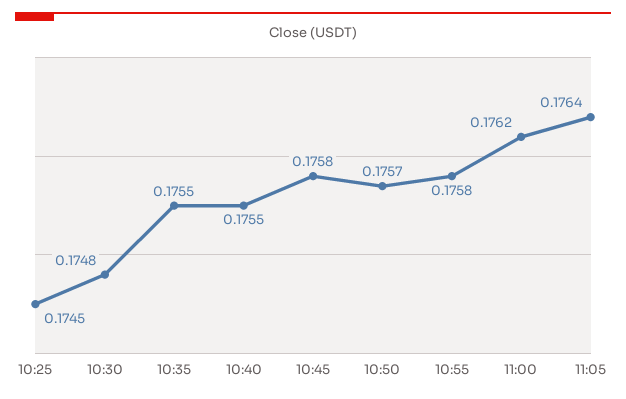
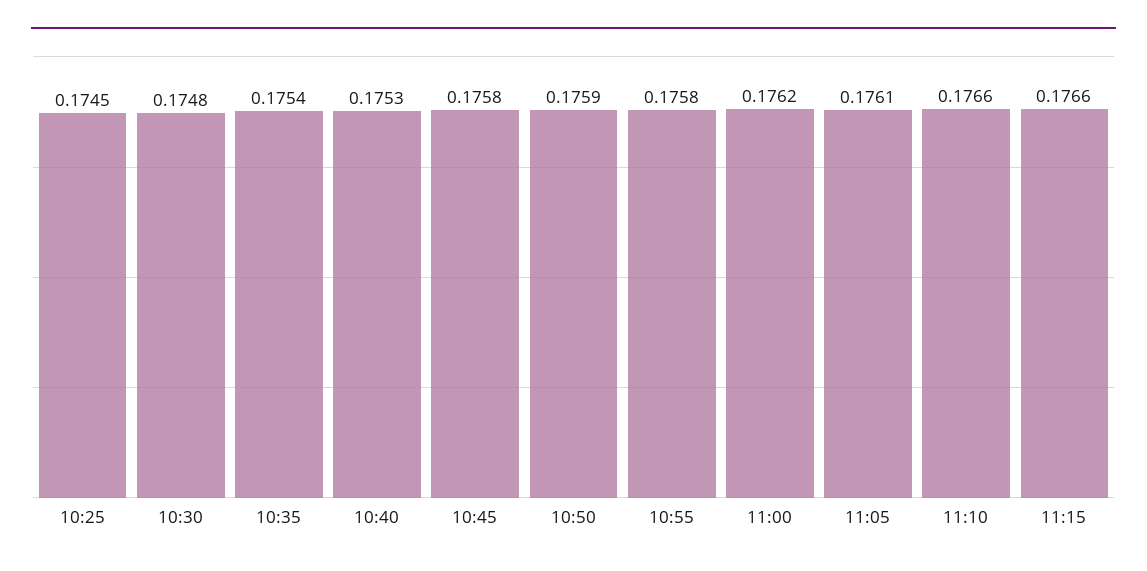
10:35: 0.1755 -> 0.1754
10:40: 0.1755 -> 0.1753
10:50: 0.1757 -> 0.1759
11:05: 0.1764 -> 0.1761
11:10: none -> 0.1766
11:15: none -> 0.1766

